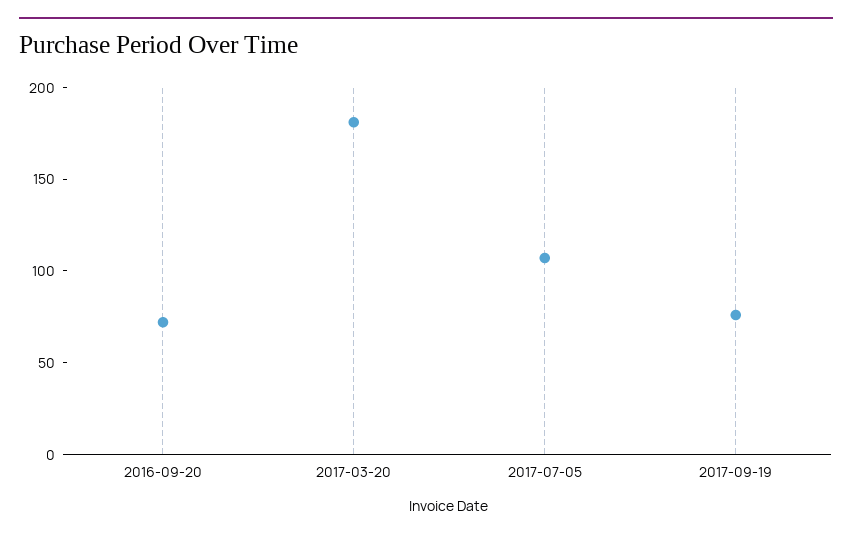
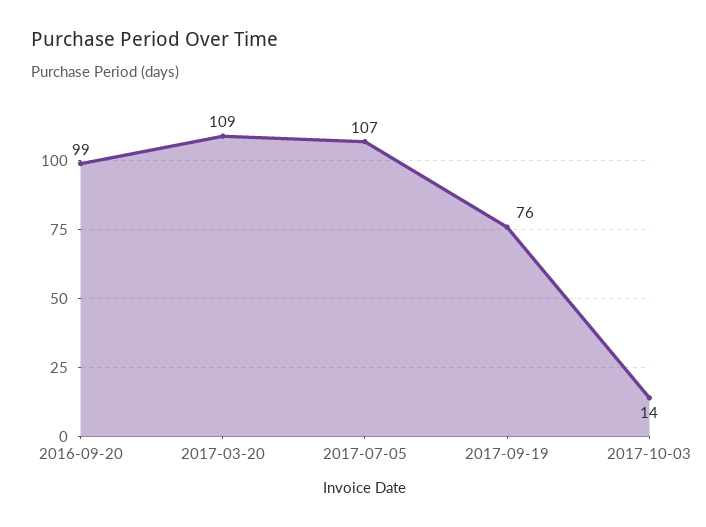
2016-09-20: 70 -> 99
2017-03-20: 180 -> 109
2017-10-03: none -> 14

